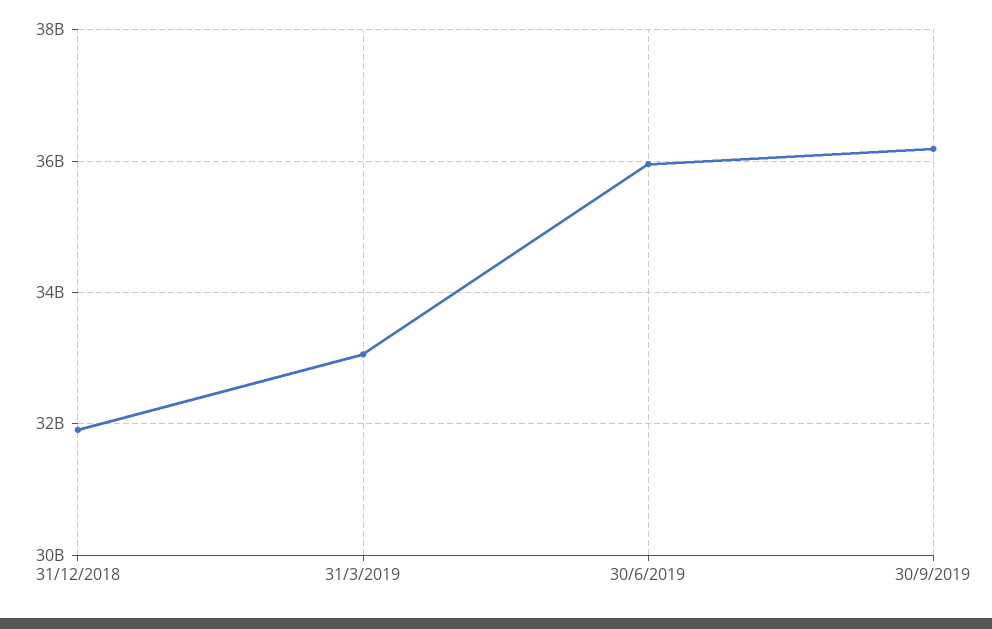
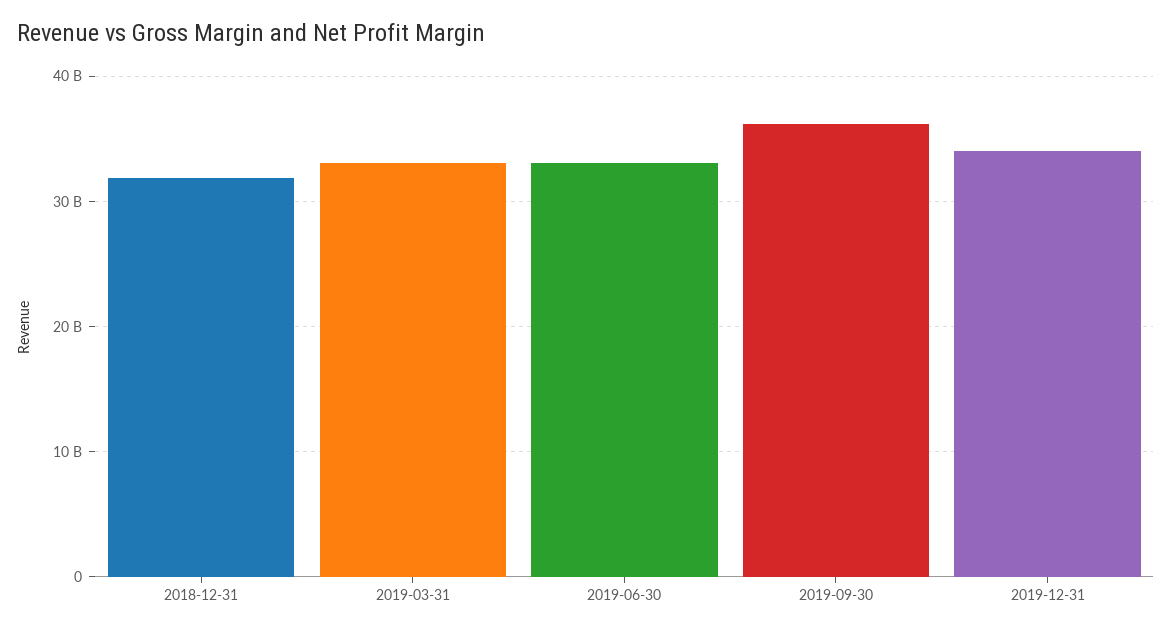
30/6/2019: 36000000000 -> 33000000000
2019-12-31: none -> 34000000000

